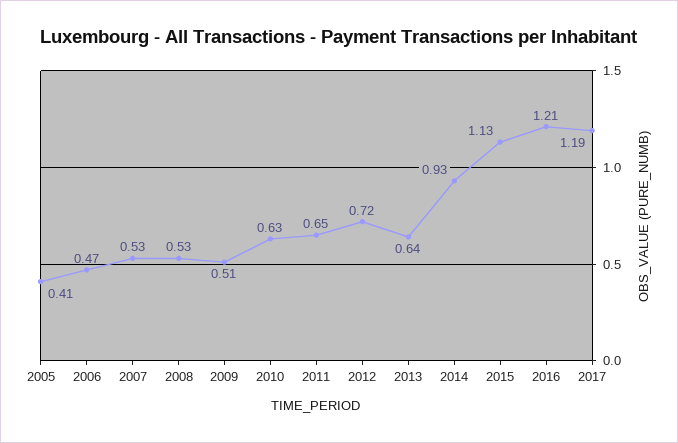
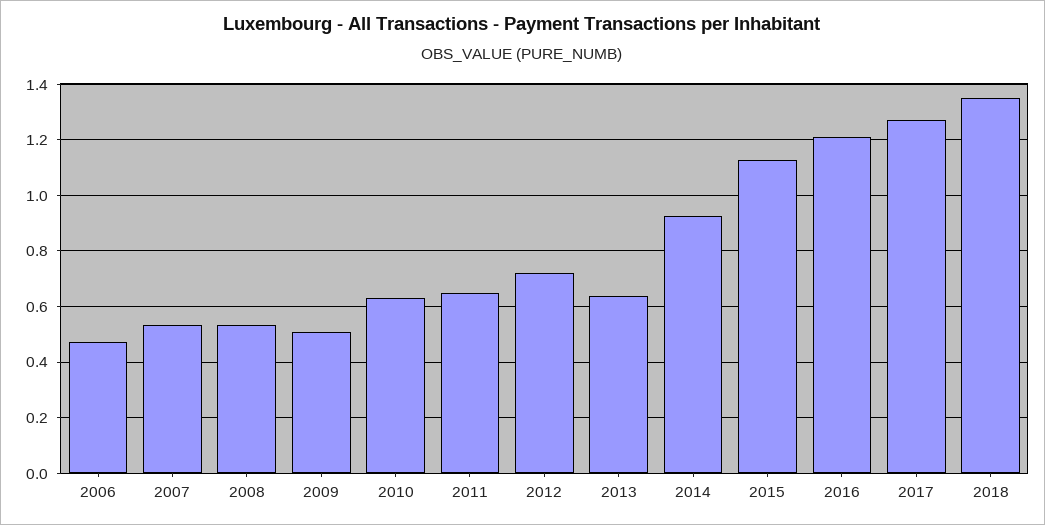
2005: 0.41 -> none
2017: 1.19 -> 1.275
2018: none -> 1.35

